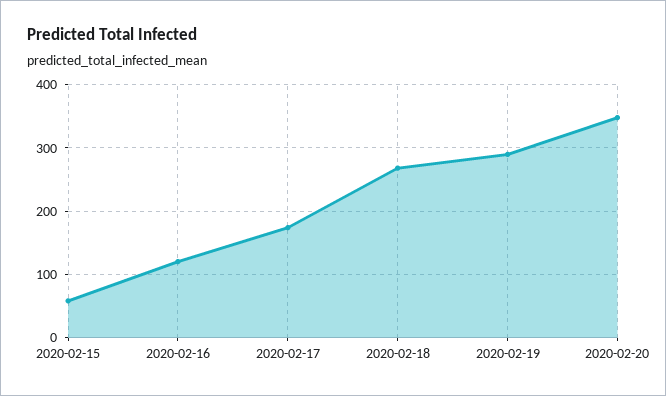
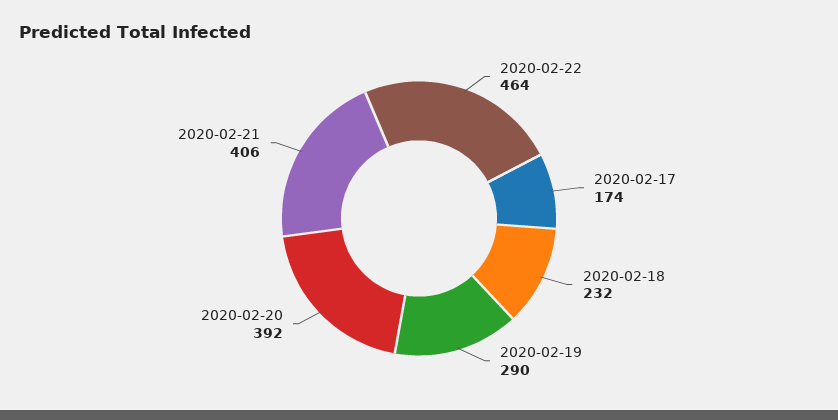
2020-02-15: 60 -> none
2020-02-16: 120 -> none
2020-02-18: 270 -> 232
2020-02-20: 350 -> 392
2020-02-22: none -> 464
2020-02-21: none -> 406

